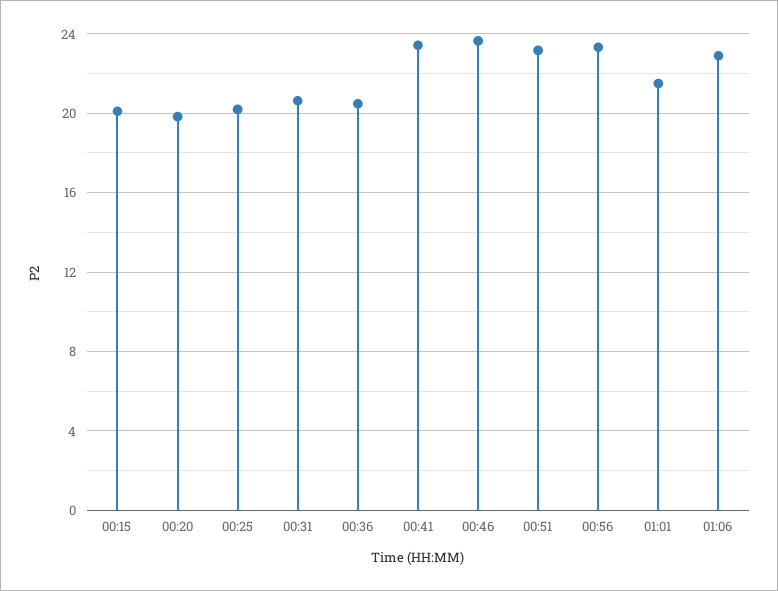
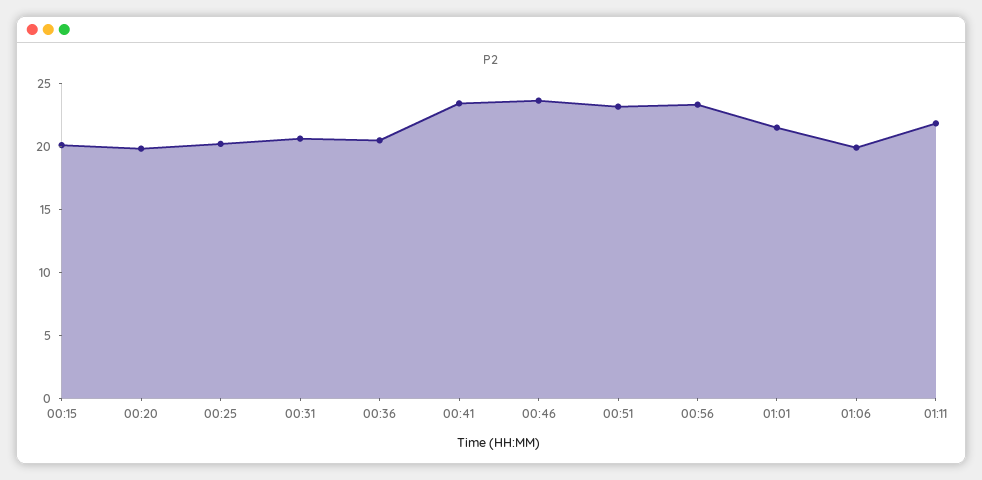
01:06: 23 -> 20
01:11: none -> 22

